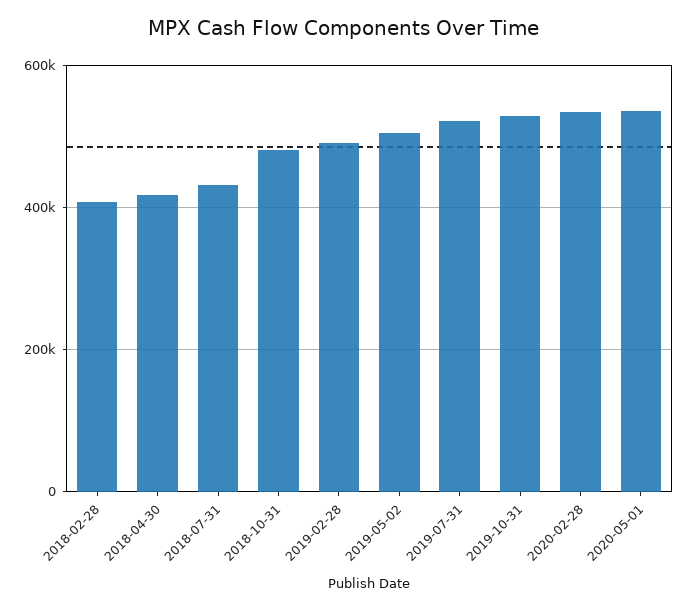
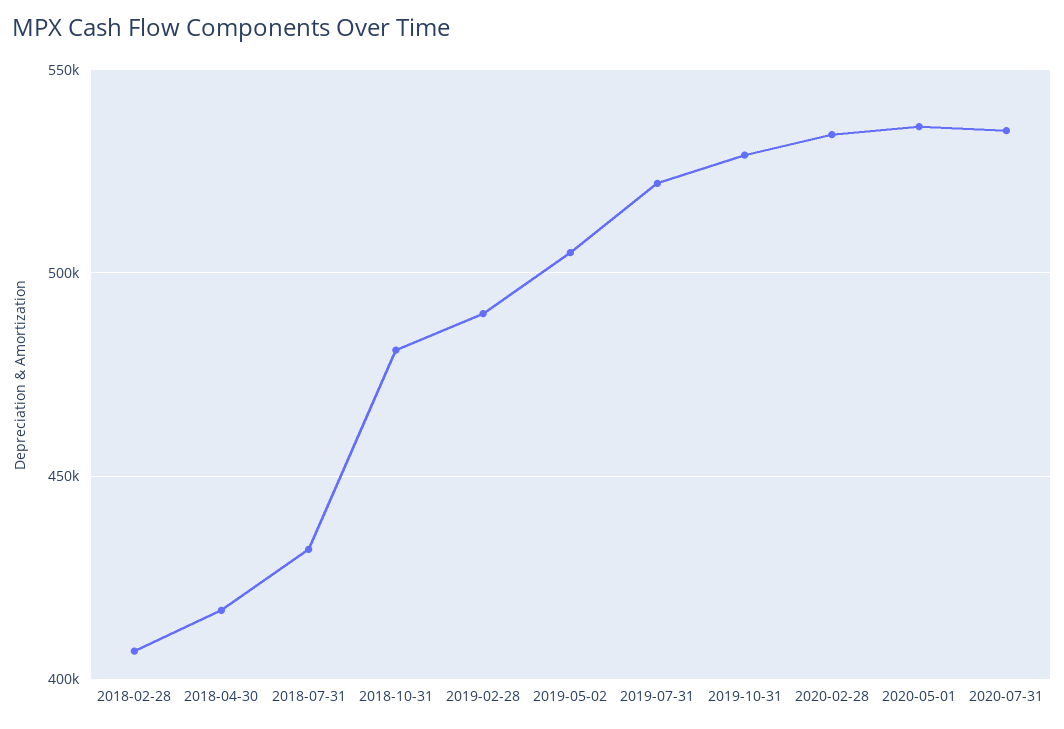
2020-07-31: none -> 535000

